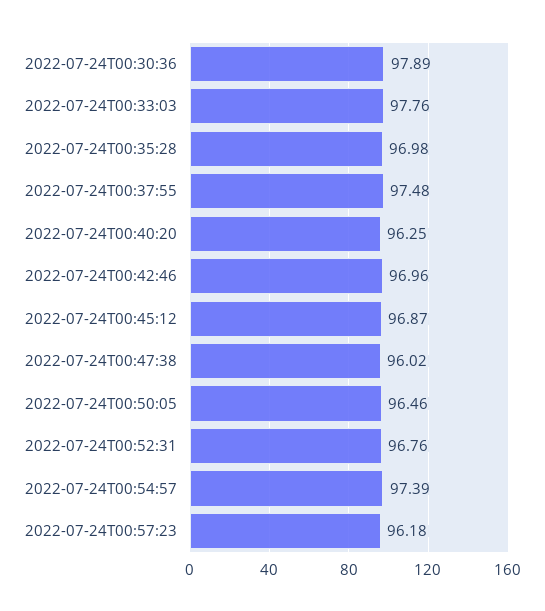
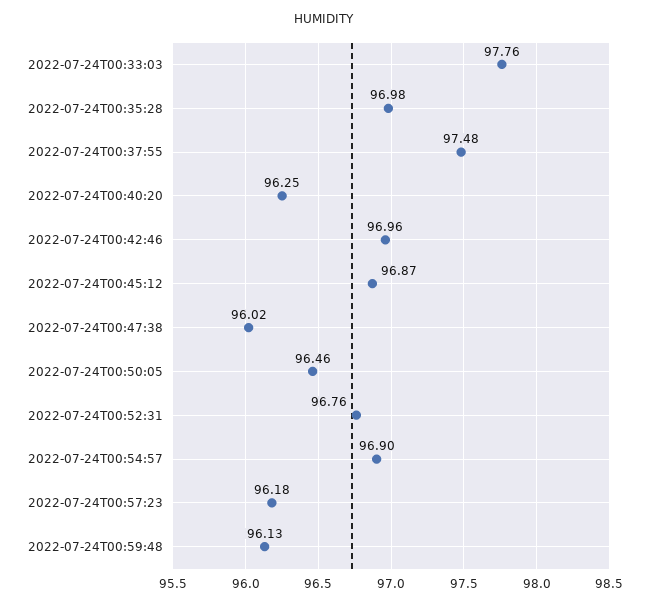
2022-07-24T00:30:36: 97.89 -> none
2022-07-24T00:54:57: 97.39 -> 96.9
2022-07-24T00:59:48: none -> 96.13

